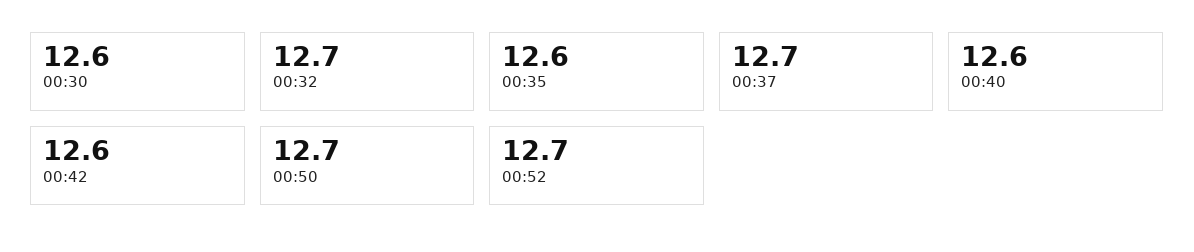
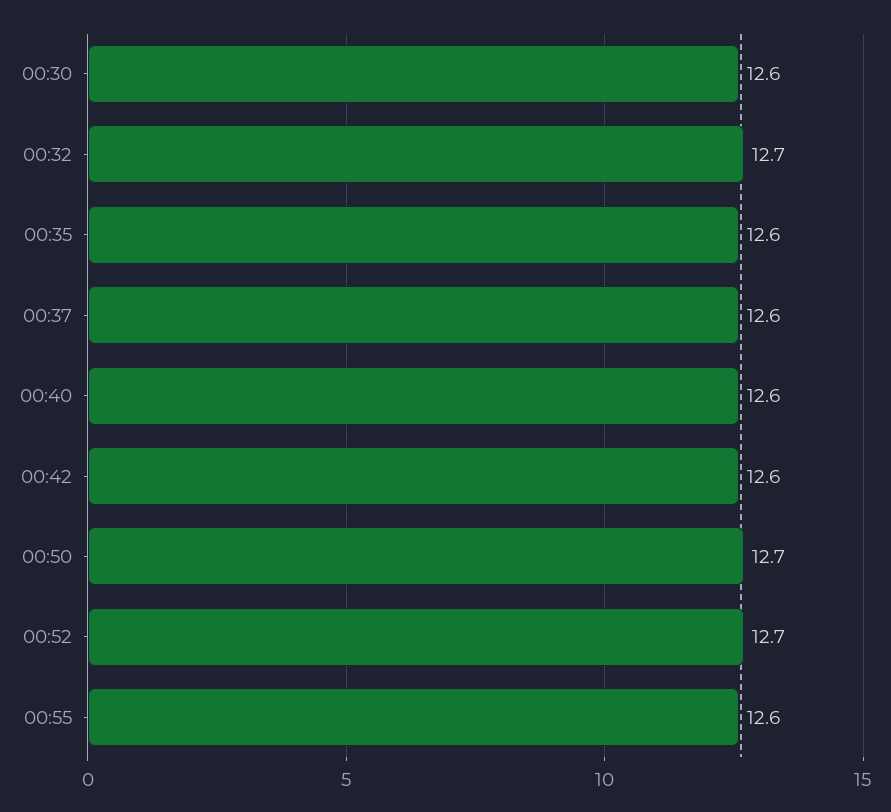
00:37: 12.7 -> 12.6
00:55: none -> 12.6

